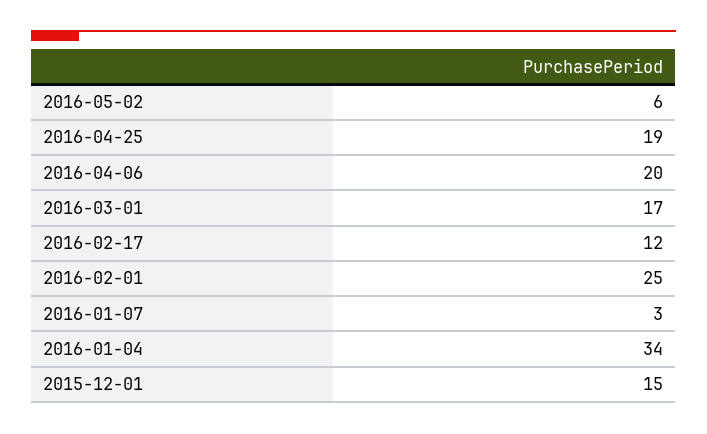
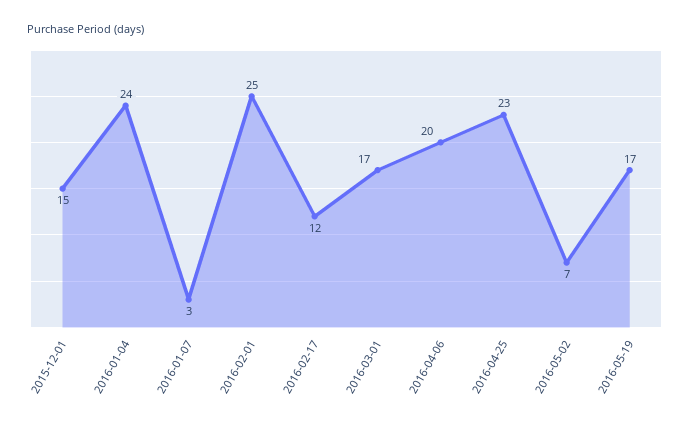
2016-05-02: 6 -> 7
2016-04-25: 19 -> 23
2016-01-04: 34 -> 24
2016-05-19: none -> 17

